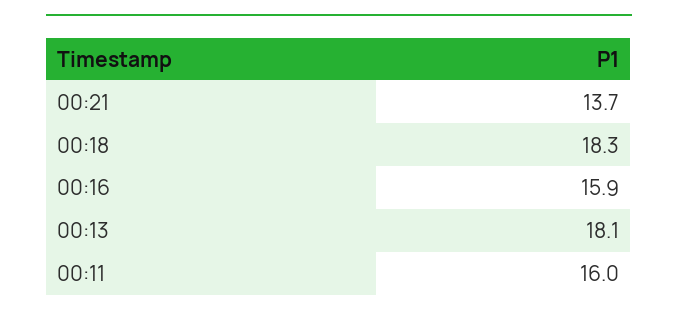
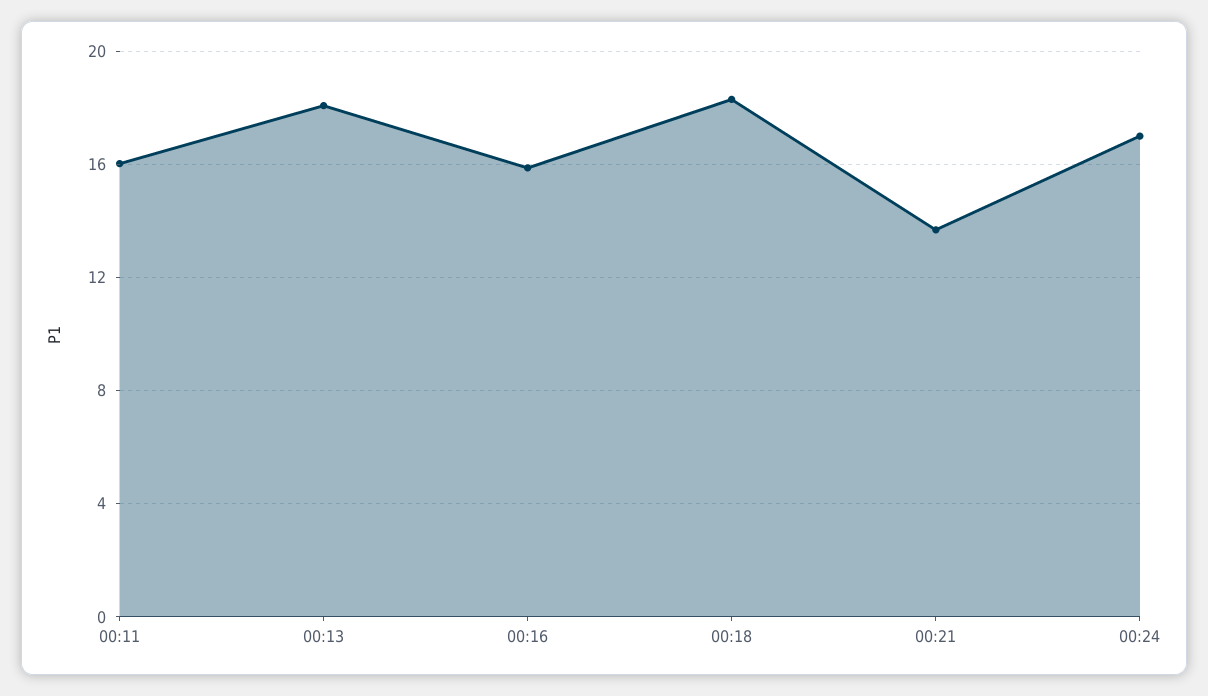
00:24: none -> 17

